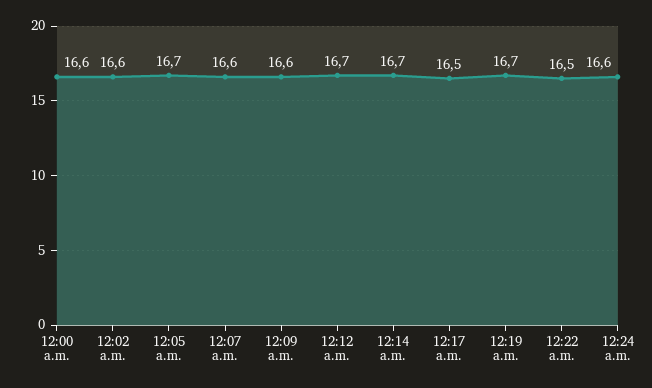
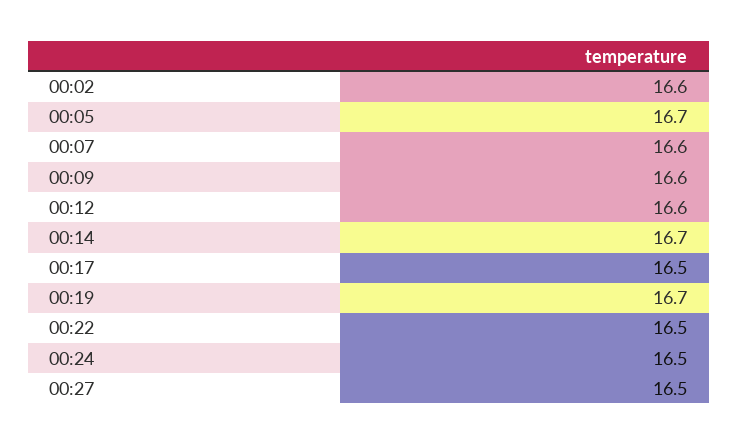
12:00 a.m.: 16.6 -> none
12:12 a.m.: 16.7 -> 16.6
12:24 a.m.: 16.6 -> 16.5
00:27: none -> 16.5

